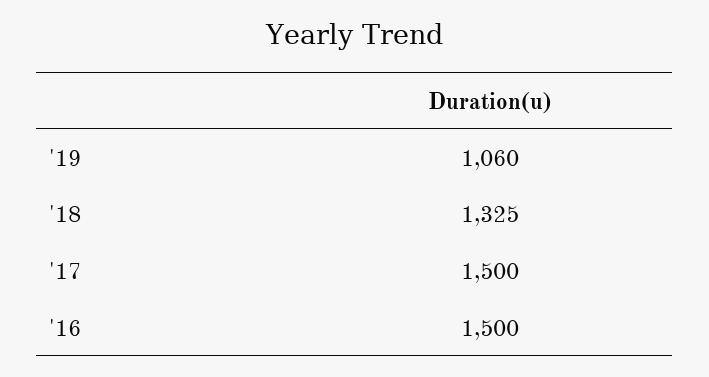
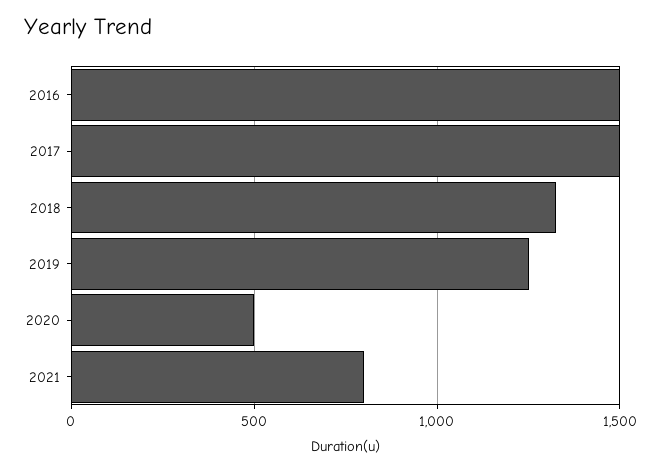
'19: 1060 -> 1250
2020: none -> 500
2021: none -> 800

